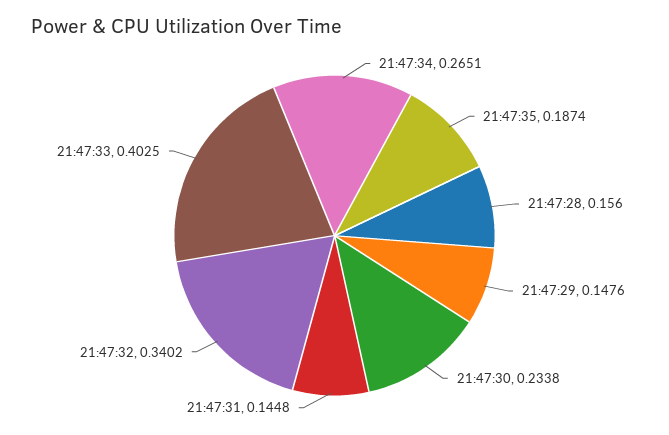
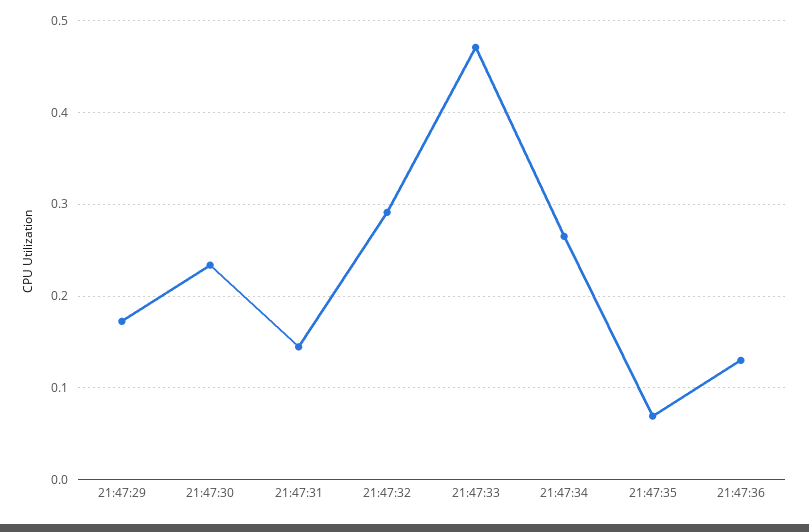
21:47:35: 0.1874 -> 0.07
21:47:28: 0.156 -> none
21:47:29: 0.1476 -> 0.17
21:47:32: 0.3402 -> 0.29
21:47:33: 0.4025 -> 0.47
21:47:36: none -> 0.13

